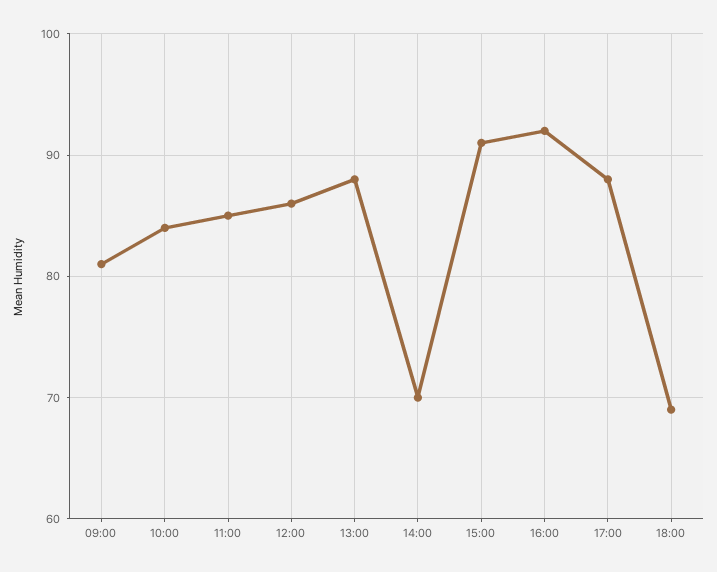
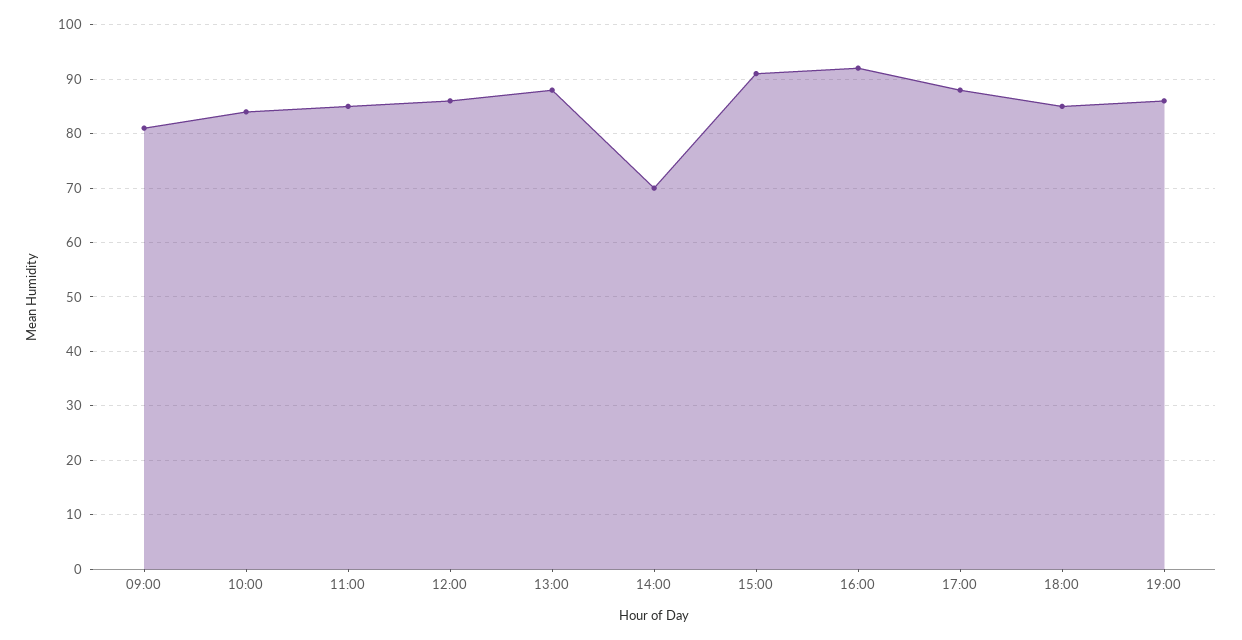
18:00: 69 -> 85
19:00: none -> 85

